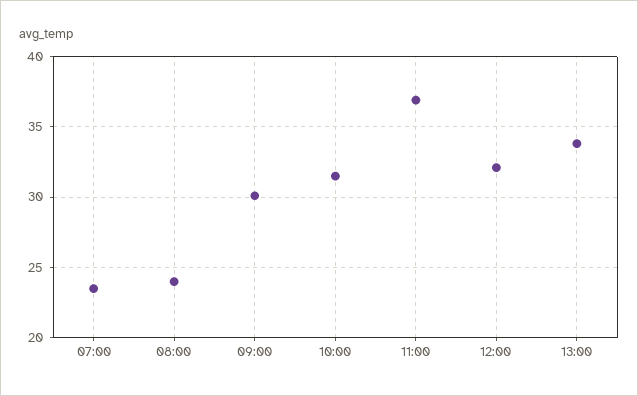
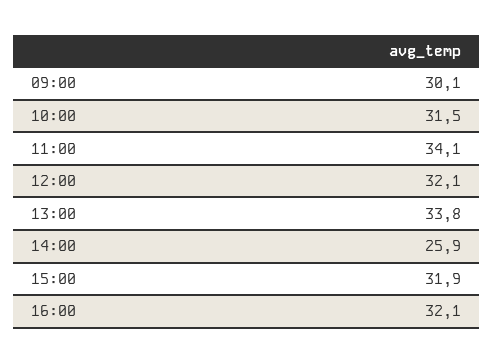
07:00: 23.5 -> none
08:00: 24 -> none
11:00: 37 -> 34.1
14:00: none -> 25.9
15:00: none -> 31.9
16:00: none -> 32.1

